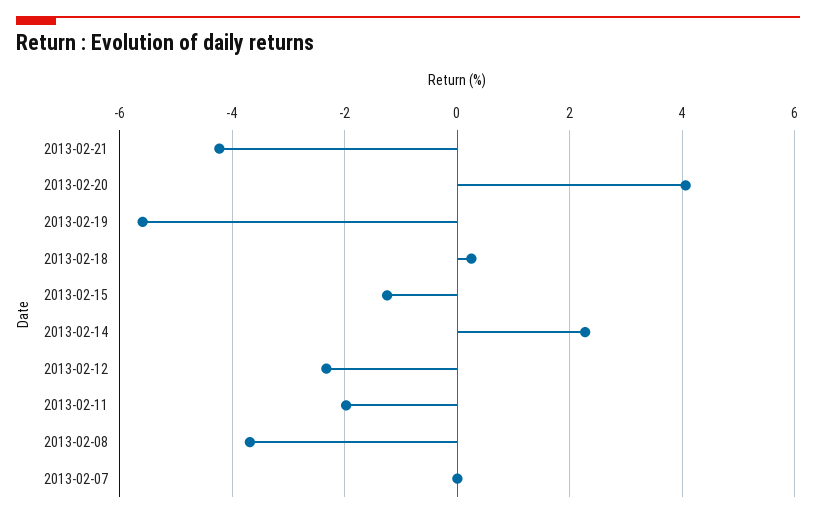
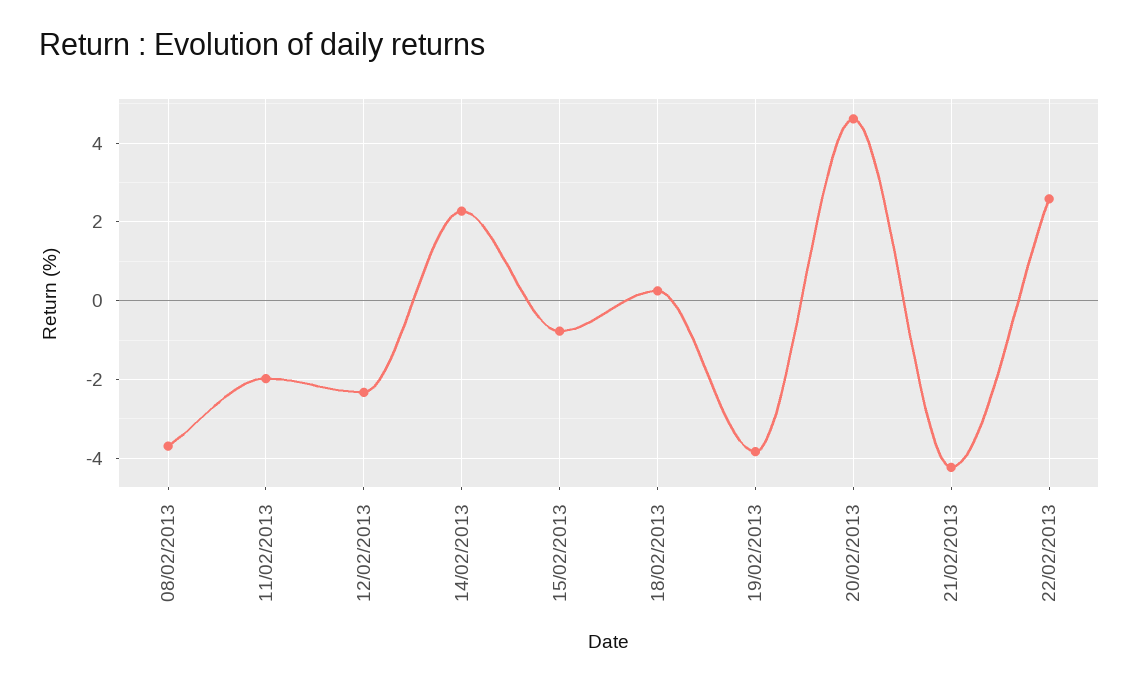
2013-02-20: 4 -> 4.6
2013-02-19: -5.6 -> -3.8
2013-02-15: -1.2 -> -0.8
2013-02-07: 0 -> none
22/02/2013: none -> 2.6

